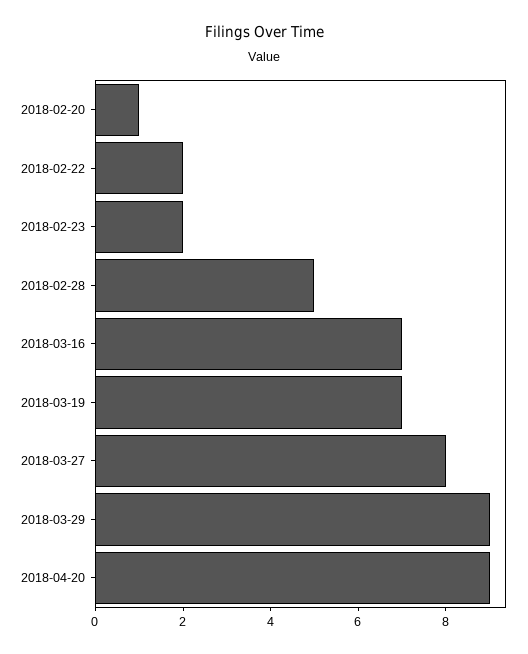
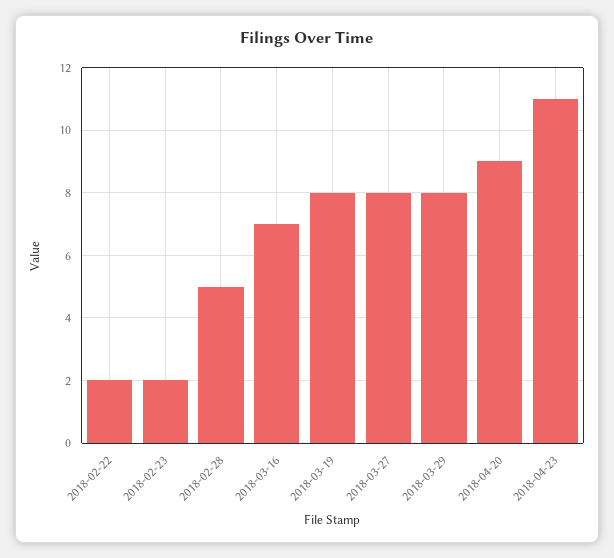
2018-02-20: 1 -> none
2018-03-19: 7 -> 8
2018-03-29: 9 -> 8
2018-04-23: none -> 11

